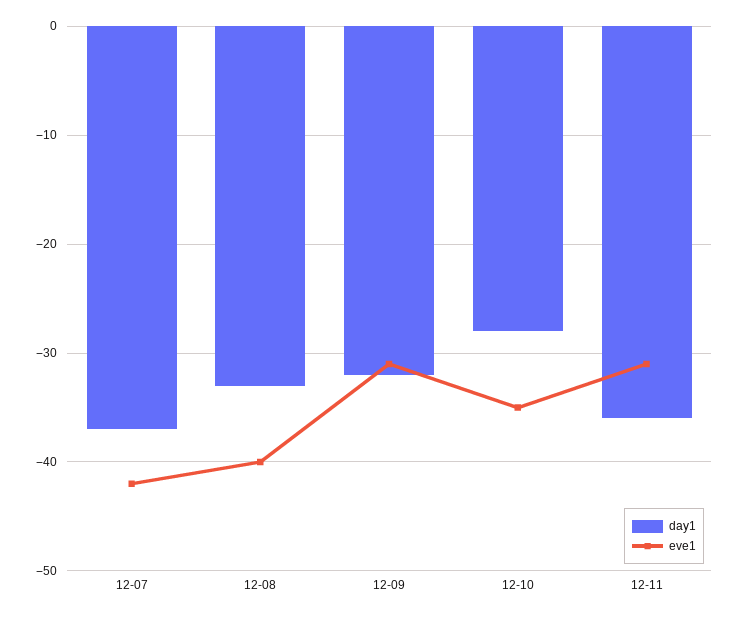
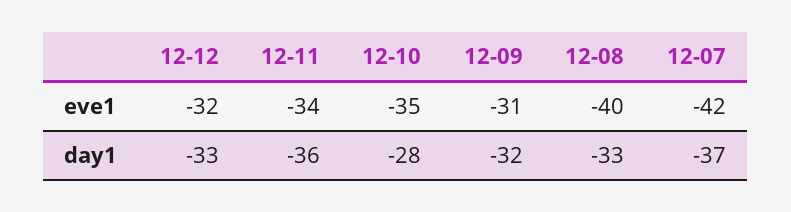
eve1, 12-11: -31 -> -34
eve1, 12-12: none -> -32
day1, 12-12: none -> -33

